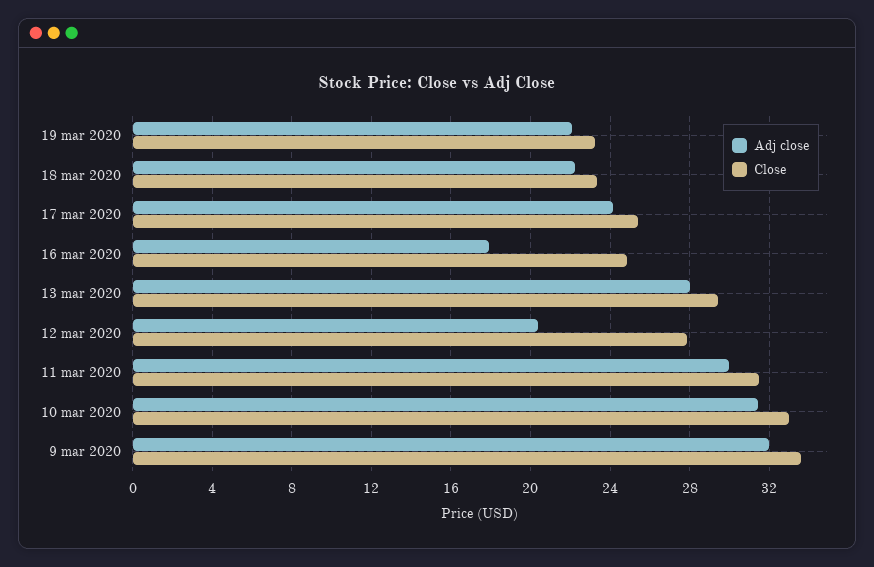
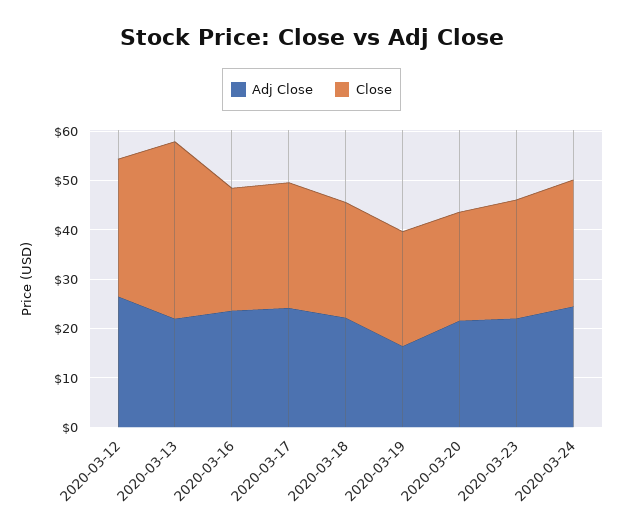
Adj close, 19 mar 2020: 22 -> 16
Adj close, 16 mar 2020: 18 -> 24
Adj close, 13 mar 2020: 28 -> 22
Close, 13 mar 2020: 29.5 -> 36
Adj close, 12 mar 2020: 20.5 -> 26
Adj close, 11 mar 2020: 30 -> none
Close, 11 mar 2020: 31.5 -> none
Adj close, 10 mar 2020: 31.5 -> none
Close, 10 mar 2020: 33 -> none
Adj close, 9 mar 2020: 32 -> none
Close, 9 mar 2020: 33.5 -> none
Adj close, 2020-03-20: none -> 22
Close, 2020-03-20: none -> 22
Adj close, 2020-03-23: none -> 22
Close, 2020-03-23: none -> 24
Adj close, 2020-03-24: none -> 24
Close, 2020-03-24: none -> 26

